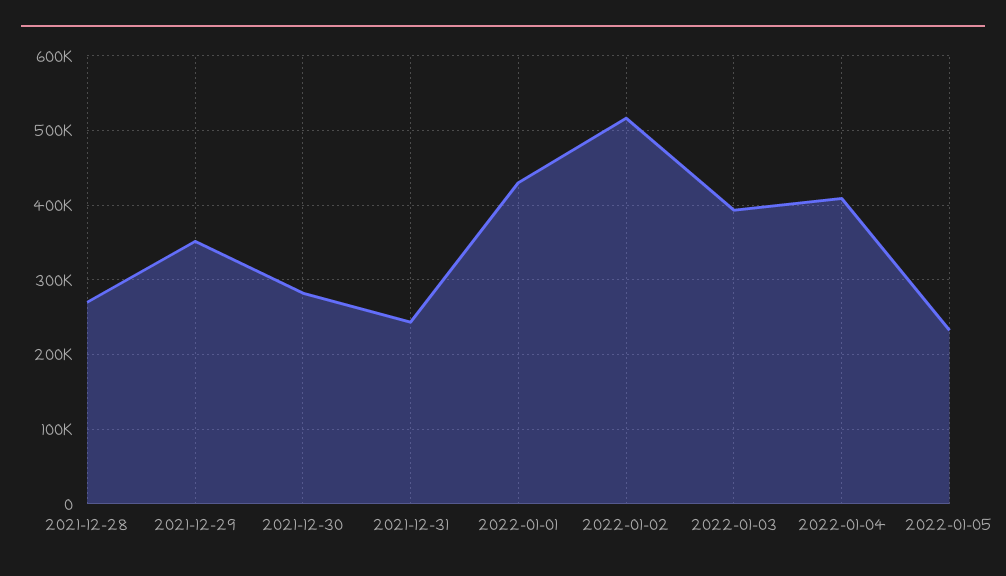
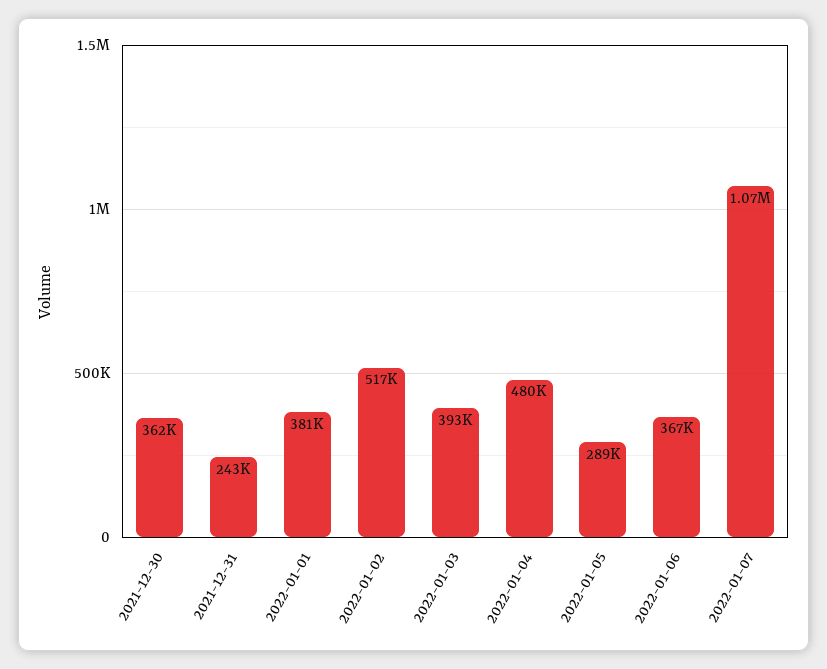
2021-12-28: 270000 -> none
2021-12-29: 350000 -> none
2021-12-30: 280000 -> 362000
2022-01-01: 430000 -> 381000
2022-01-04: 410000 -> 480000
2022-01-05: 230000 -> 289000
2022-01-06: none -> 367000
2022-01-07: none -> 1070000

